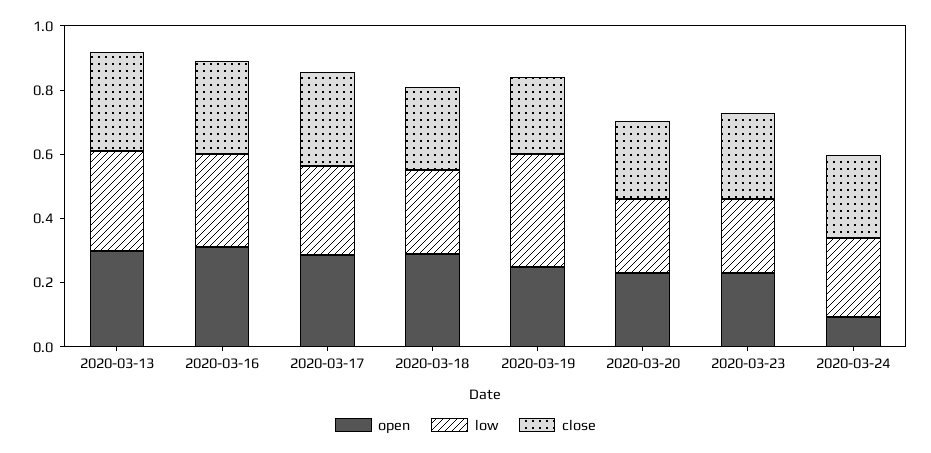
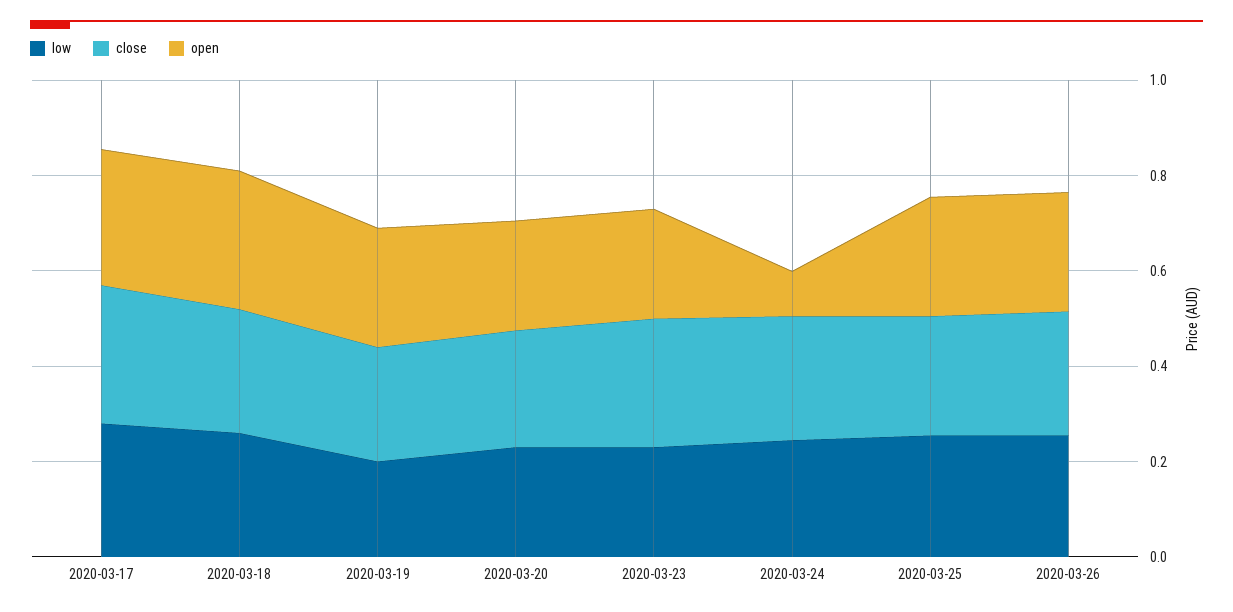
open, 2020-03-13: 0.3 -> none
low, 2020-03-13: 0.3 -> none
close, 2020-03-13: 0.3 -> none
open, 2020-03-16: 0.3 -> none
low, 2020-03-16: 0.3 -> none
close, 2020-03-16: 0.3 -> none
low, 2020-03-19: 0.35 -> 0.2
low, 2020-03-25: none -> 0.25
close, 2020-03-25: none -> 0.25
open, 2020-03-25: none -> 0.25
low, 2020-03-26: none -> 0.25
close, 2020-03-26: none -> 0.25
open, 2020-03-26: none -> 0.25

